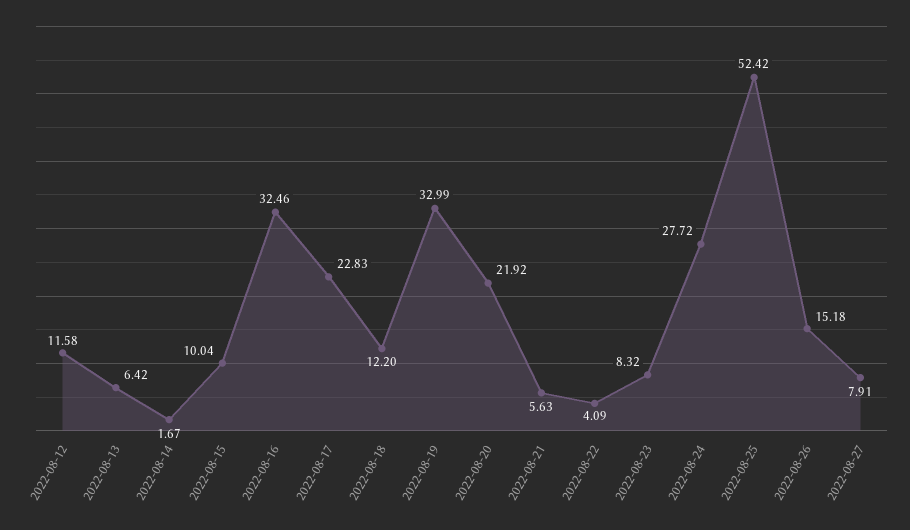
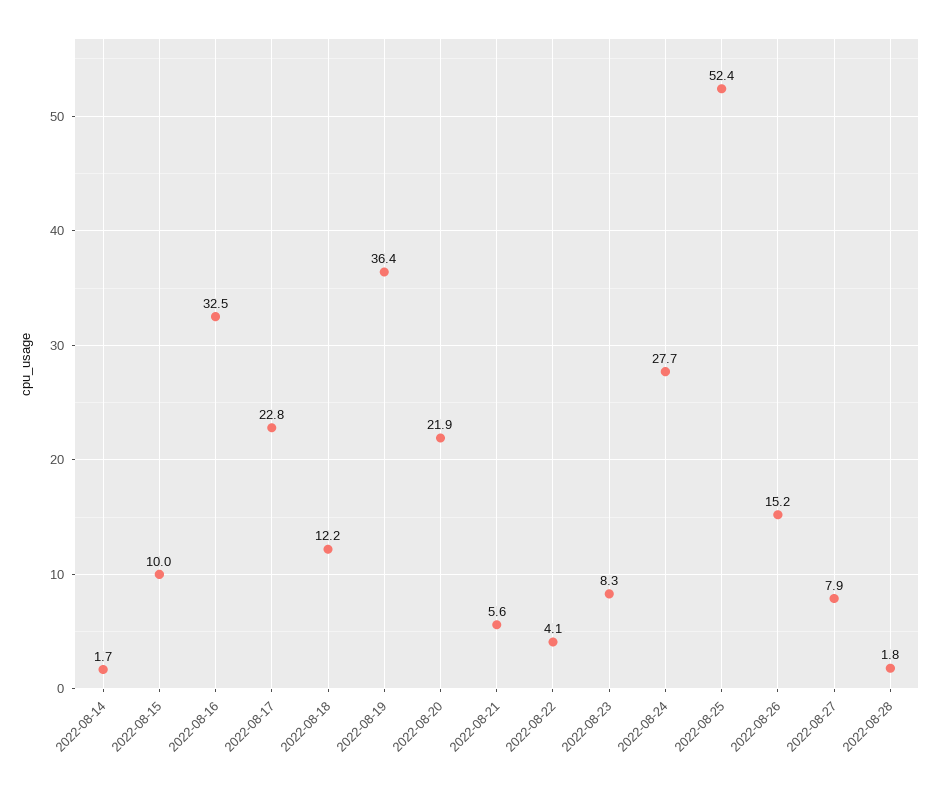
2022-08-12: 11.58 -> none
2022-08-13: 6.42 -> none
2022-08-19: 32.99 -> 36.4
2022-08-28: none -> 1.8

